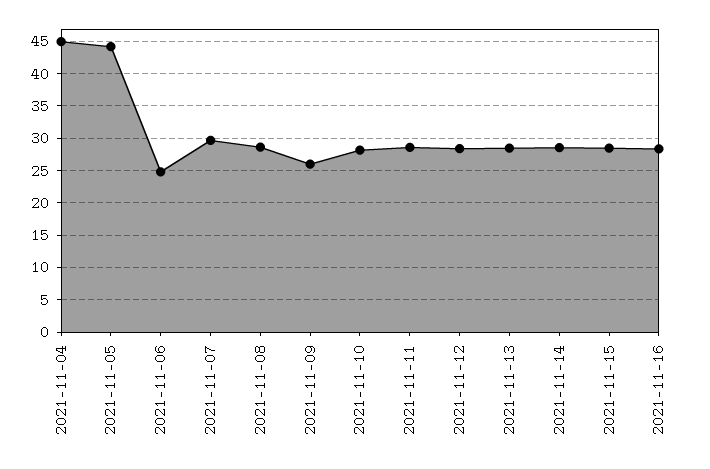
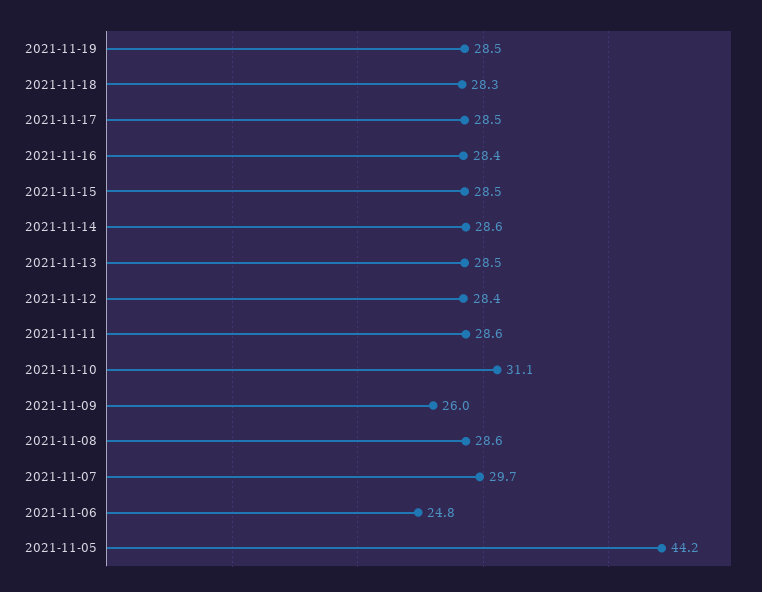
2021-11-04: 45 -> none
2021-11-10: 28 -> 31.1
2021-11-19: none -> 28.5
2021-11-18: none -> 28.3
2021-11-17: none -> 28.5

